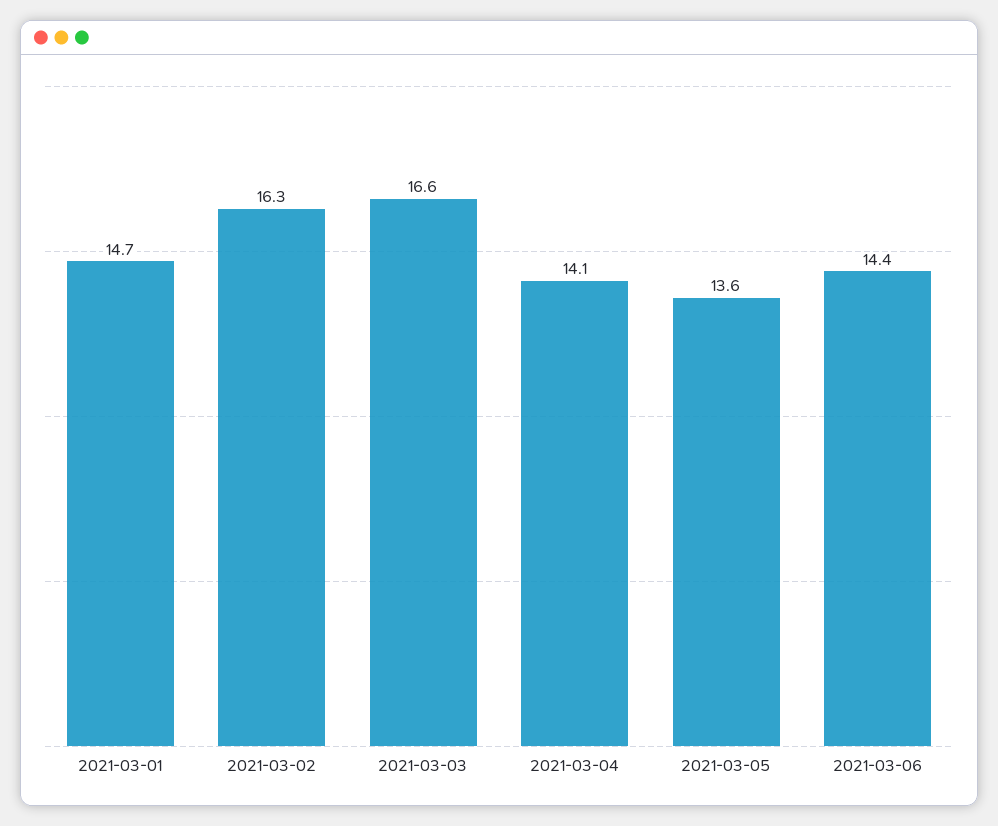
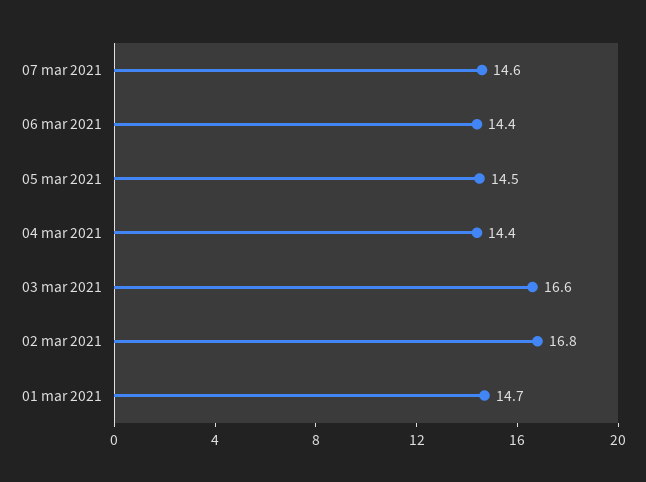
2021-03-02: 16.3 -> 16.8
2021-03-04: 14.1 -> 14.4
2021-03-05: 13.6 -> 14.5
07 mar 2021: none -> 14.6

